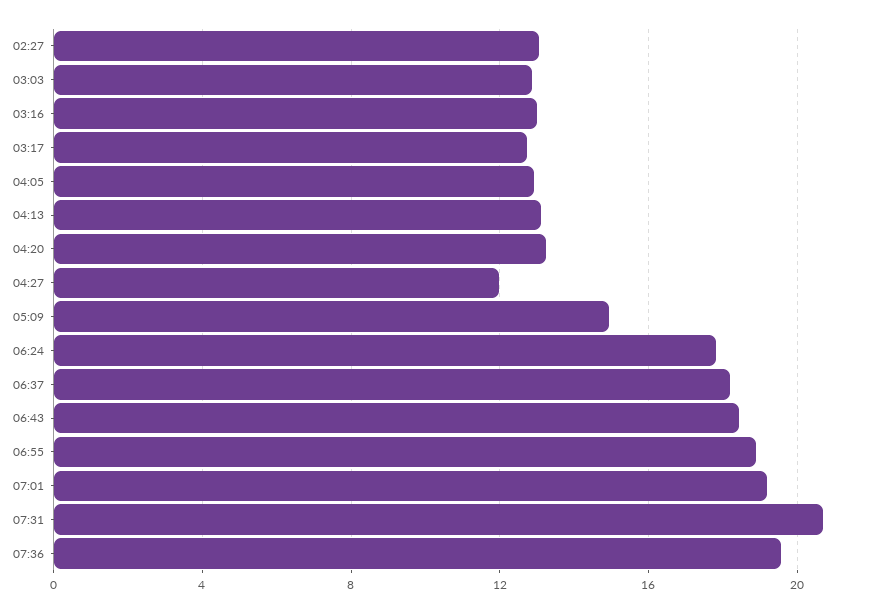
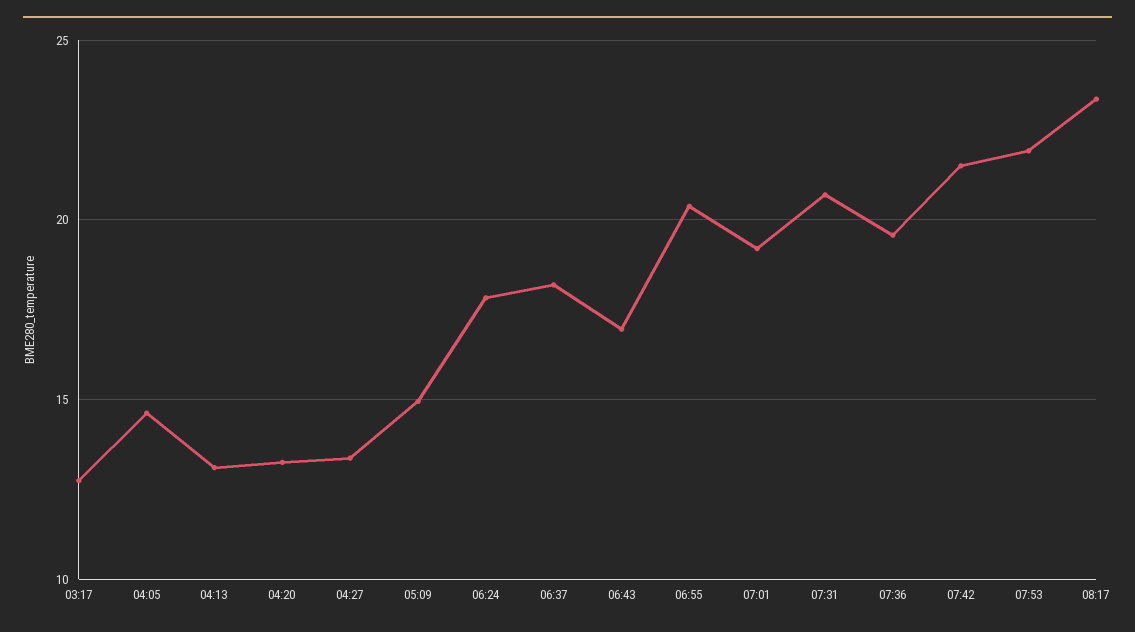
02:27: 13 -> none
03:03: 13 -> none
03:16: 13 -> none
04:05: 13 -> 14.5
04:27: 12 -> 13.5
06:43: 18.5 -> 17
06:55: 19 -> 20.5
07:42: none -> 21.5
07:53: none -> 22
08:17: none -> 23.5

